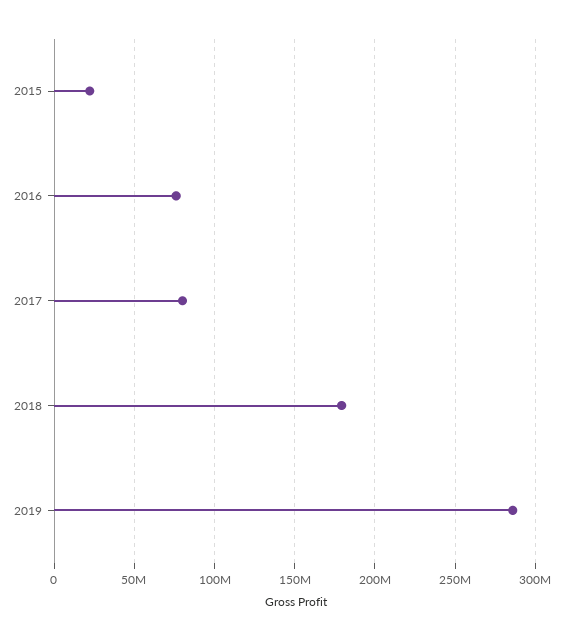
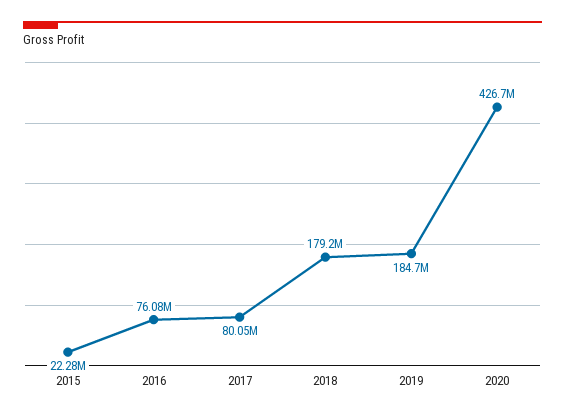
2019: 285000000 -> 184700000
2020: none -> 426700000

